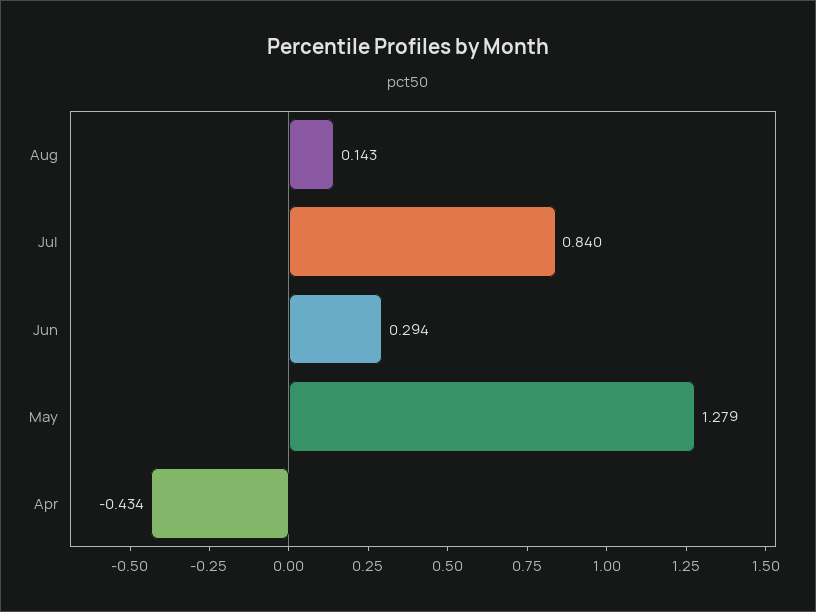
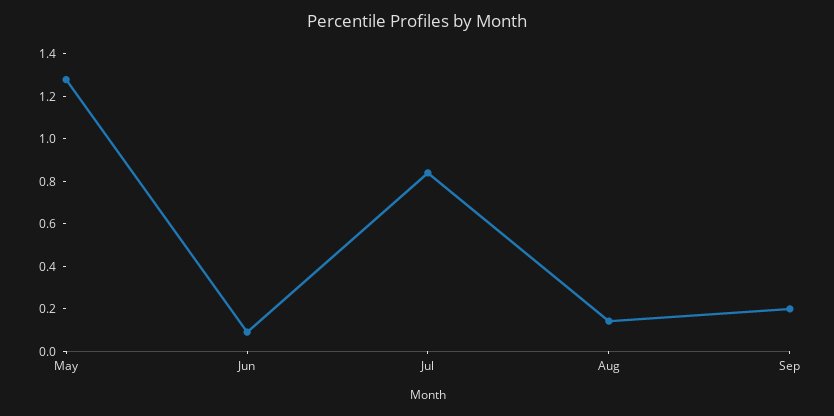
Jun: 0.294 -> 0.1
Apr: -0.434 -> none
Sep: none -> 0.2

